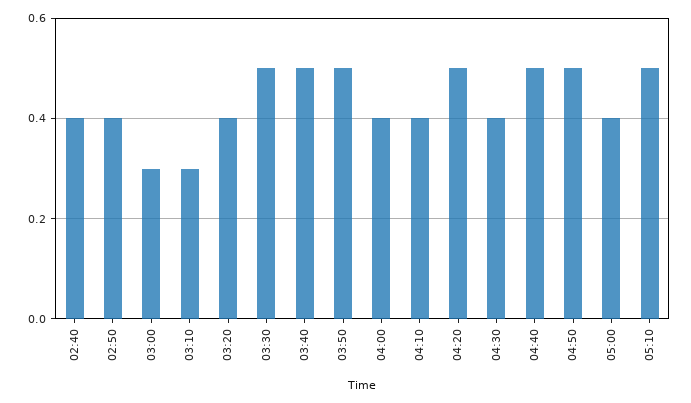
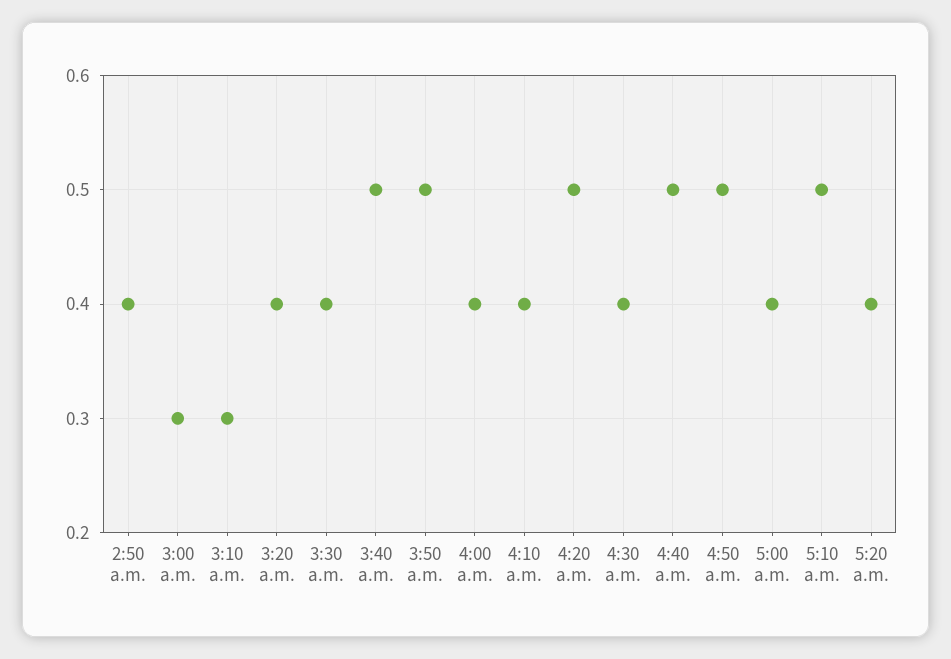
02:40: 0.4 -> none
03:30: 0.5 -> 0.4
5:20 a.m.: none -> 0.4

